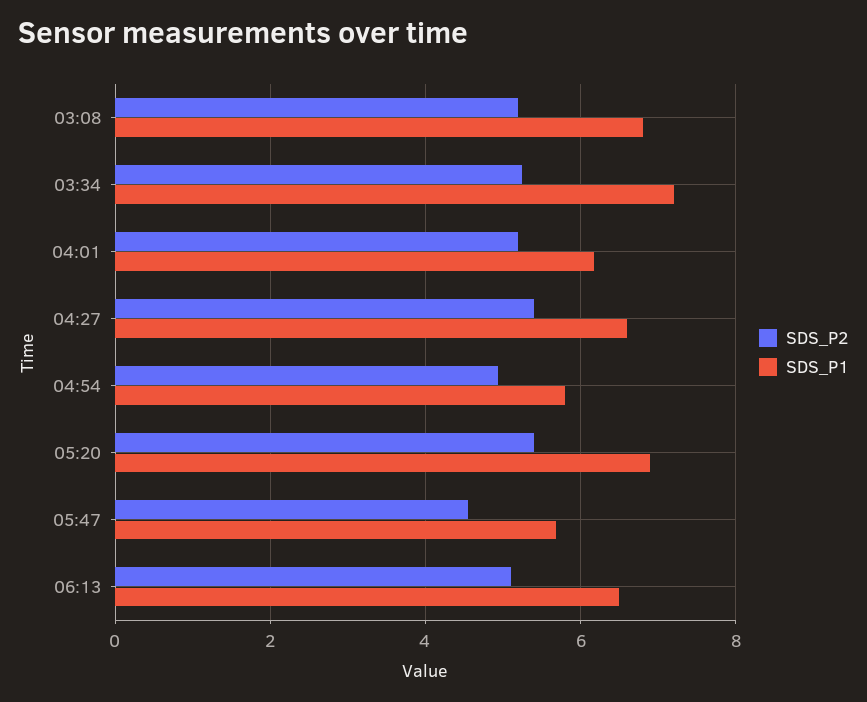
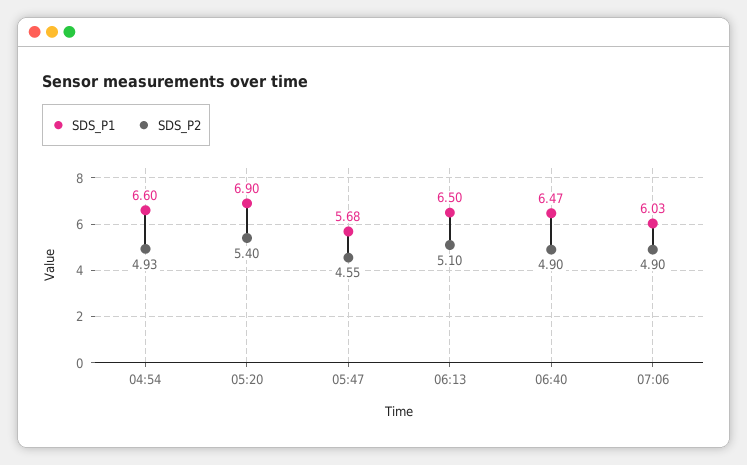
SDS_P2, 03:08: 5.2 -> none
SDS_P1, 03:08: 6.8 -> none
SDS_P2, 03:34: 5.2 -> none
SDS_P1, 03:34: 7.2 -> none
SDS_P2, 04:01: 5.2 -> none
SDS_P1, 04:01: 6.2 -> none
SDS_P2, 04:27: 5.4 -> none
SDS_P1, 04:27: 6.6 -> none
SDS_P1, 04:54: 5.8 -> 6.6
SDS_P1, 06:40: none -> 6.47
SDS_P2, 06:40: none -> 4.9
SDS_P1, 07:06: none -> 6.03
SDS_P2, 07:06: none -> 4.9

